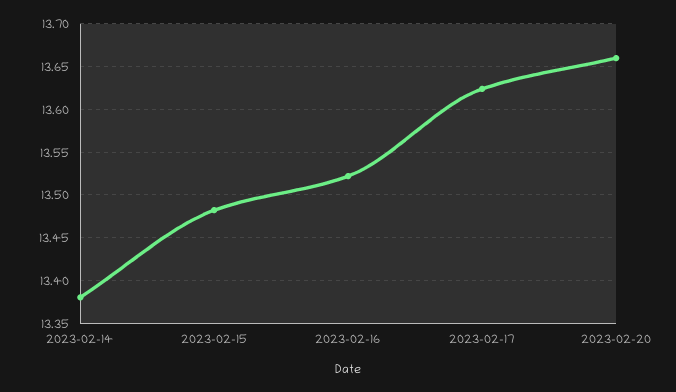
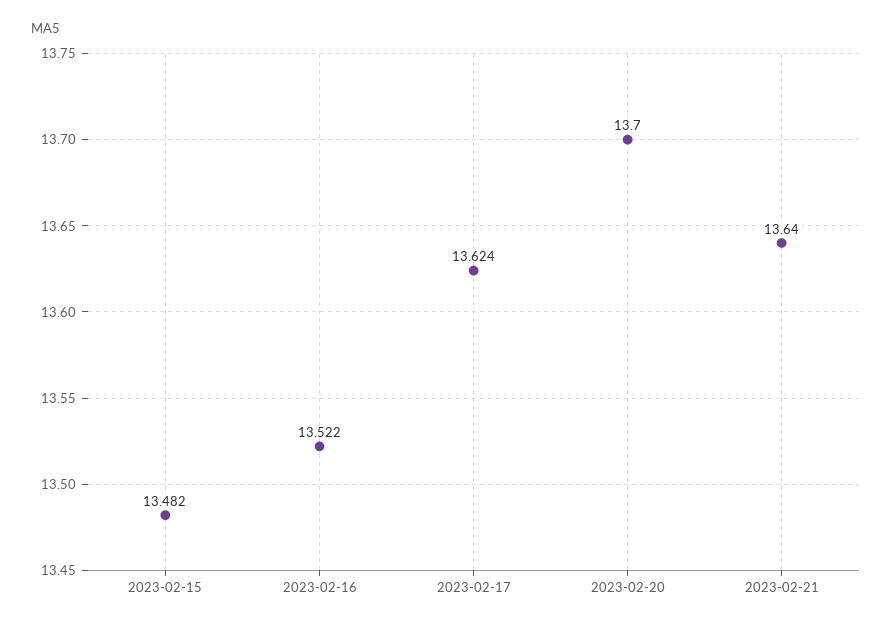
2023-02-14: 13.38 -> none
2023-02-20: 13.66 -> 13.7
2023-02-21: none -> 13.64

